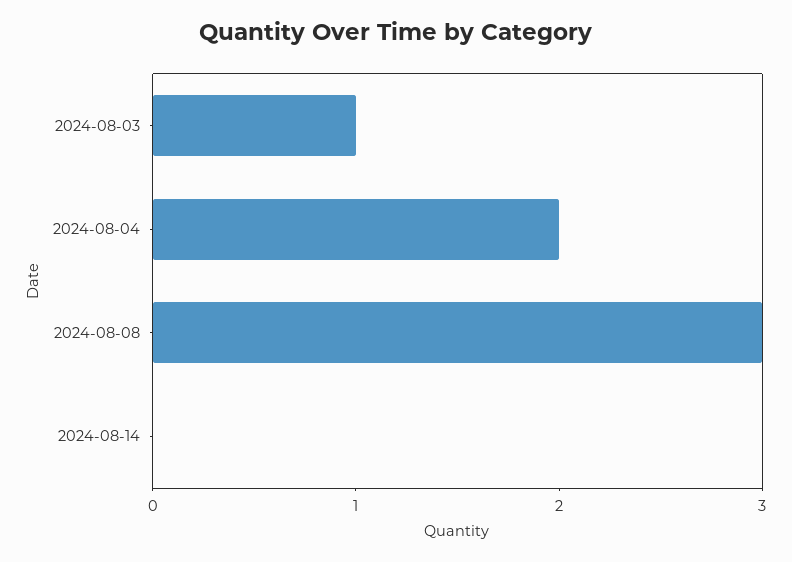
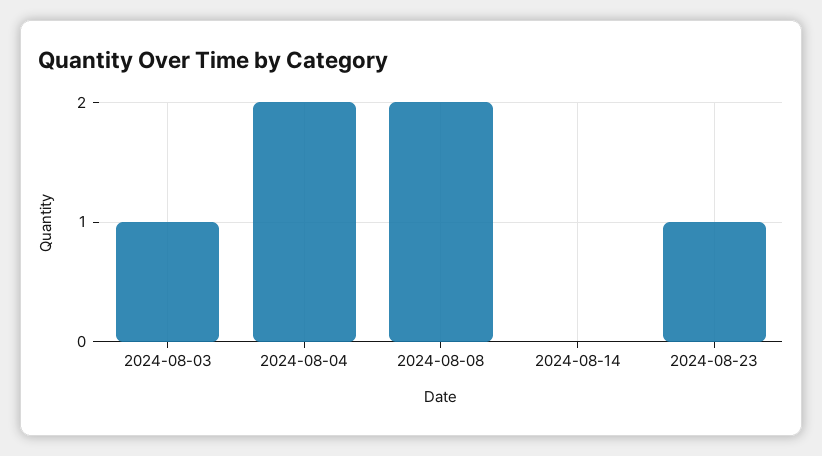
2024-08-08: 3 -> 2
2024-08-23: none -> 1

